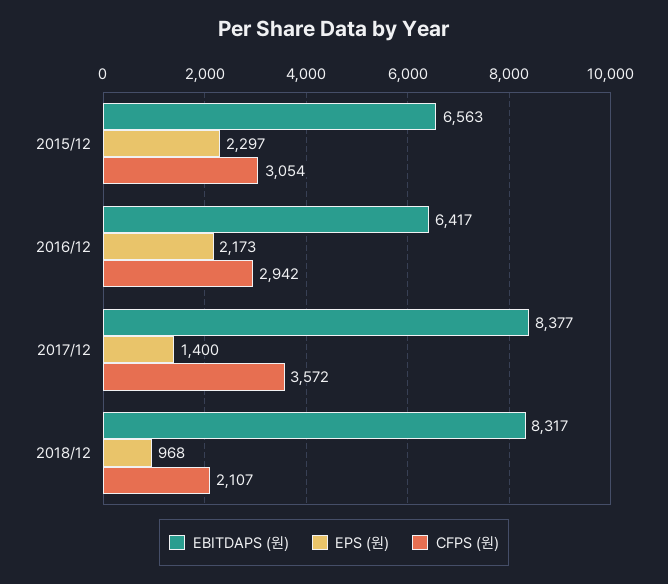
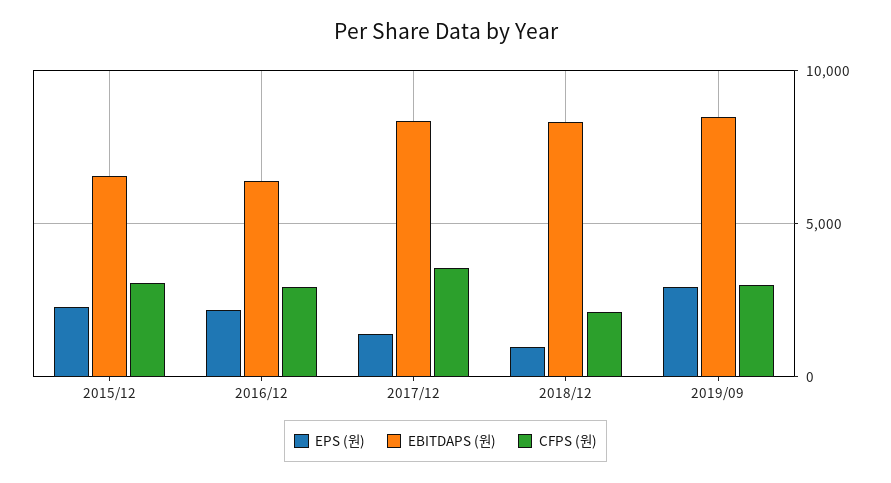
EPS (원), 2019/09: none -> 3000
EBITDAPS (원), 2019/09: none -> 8500
CFPS (원), 2019/09: none -> 3000

